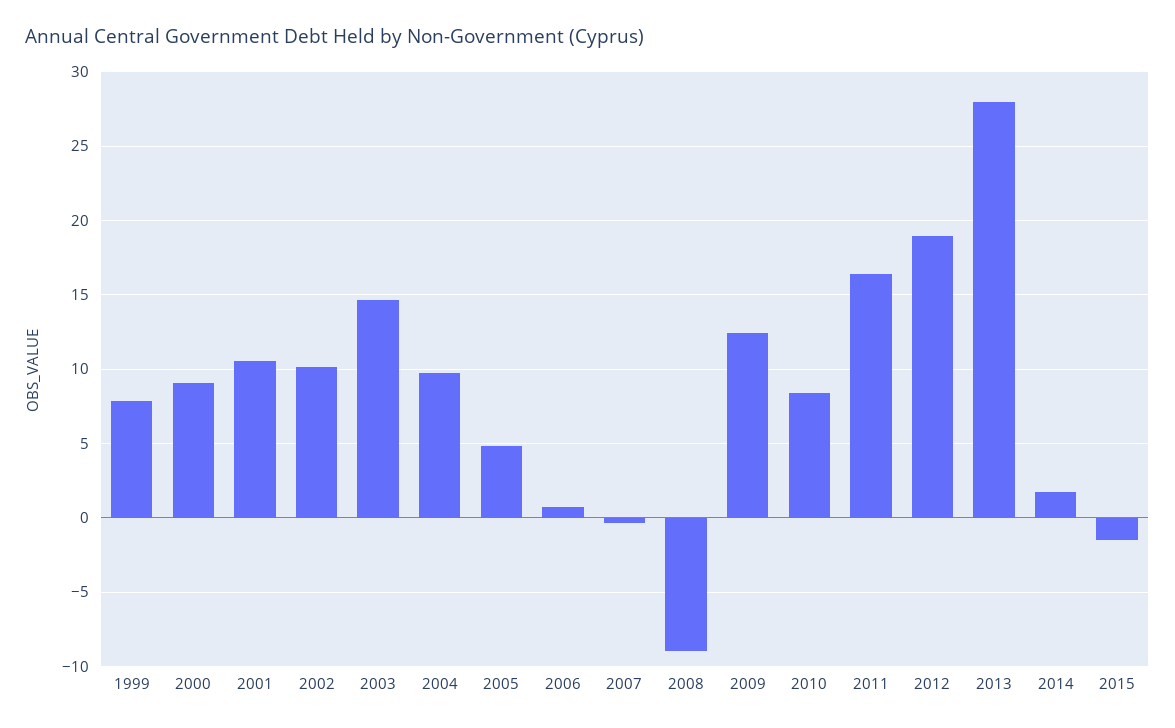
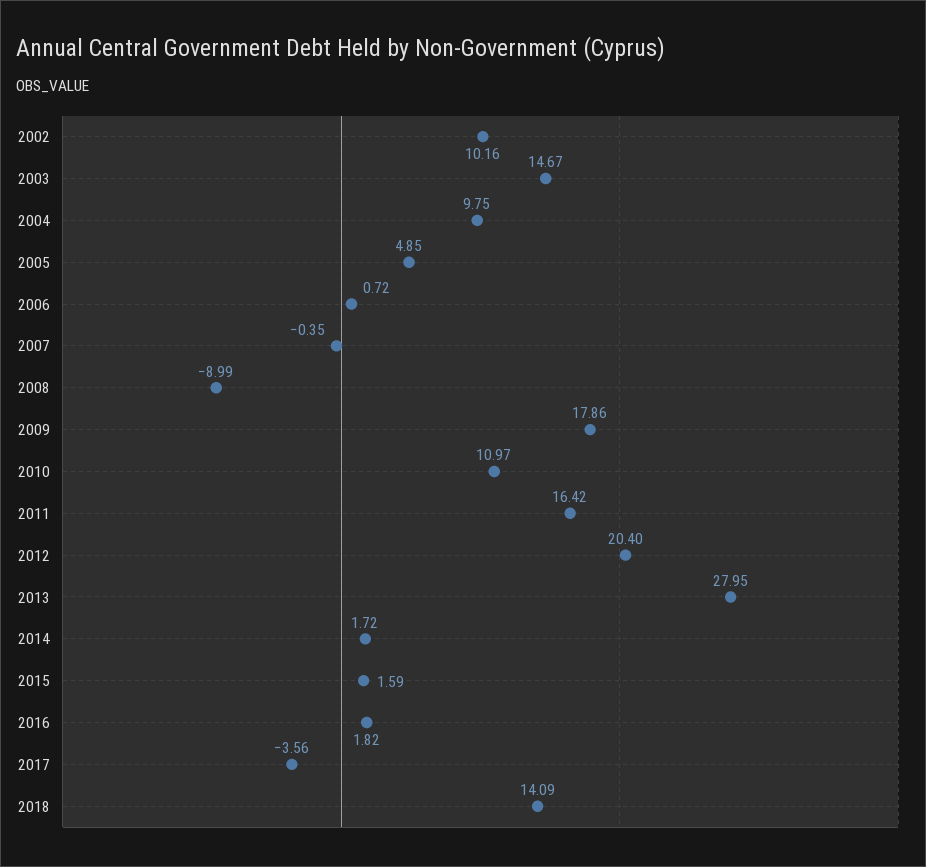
1999: 8 -> none
2000: 9 -> none
2001: 10.5 -> none
2009: 12.5 -> 17.86
2010: 8.5 -> 10.97
2012: 19 -> 20.4
2015: -1.5 -> 1.59
2016: none -> 1.82
2017: none -> -3.56
2018: none -> 14.09

